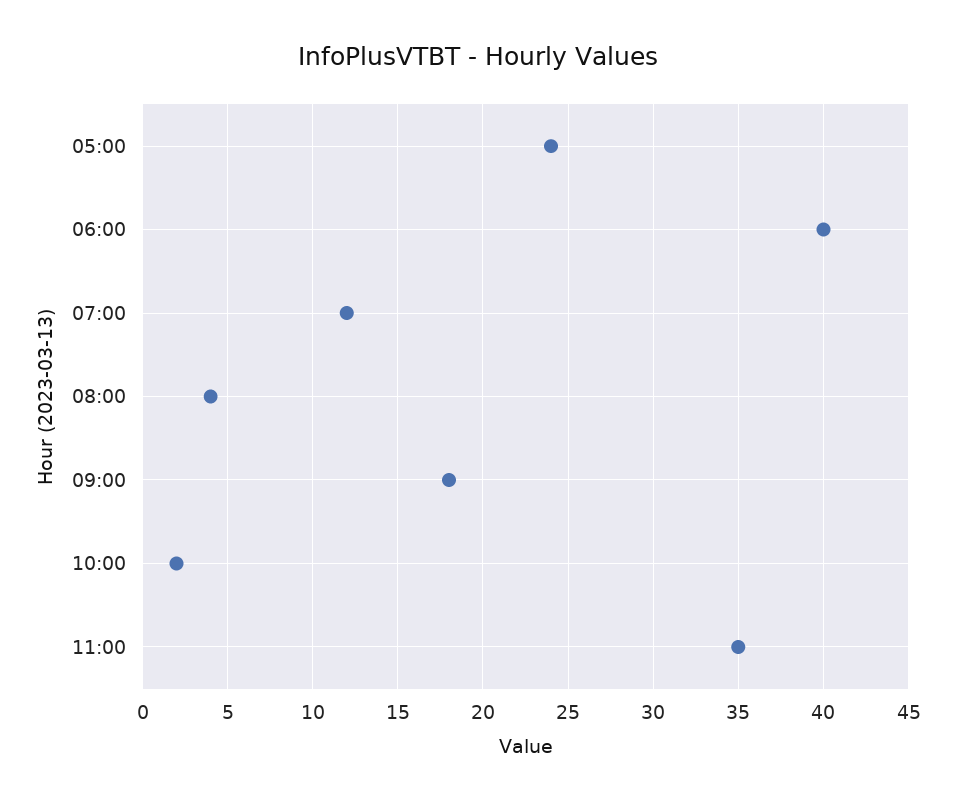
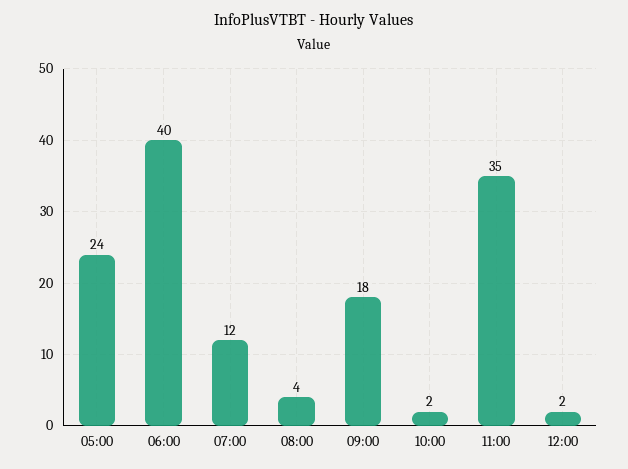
12:00: none -> 2

